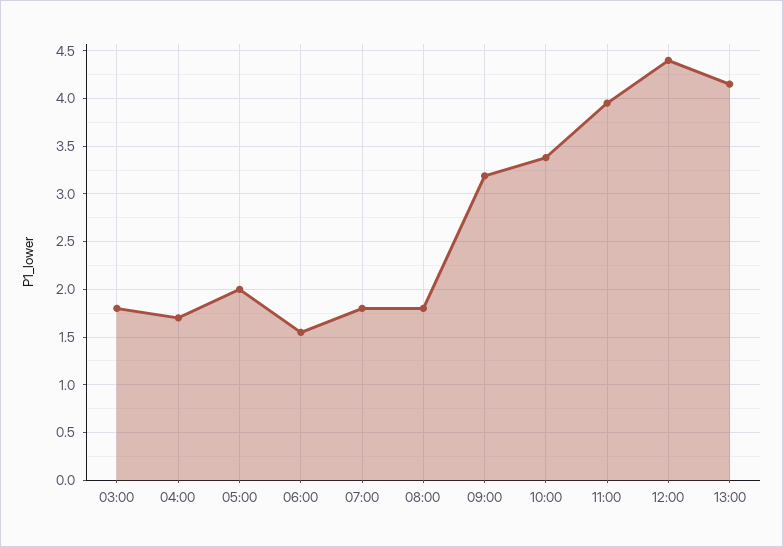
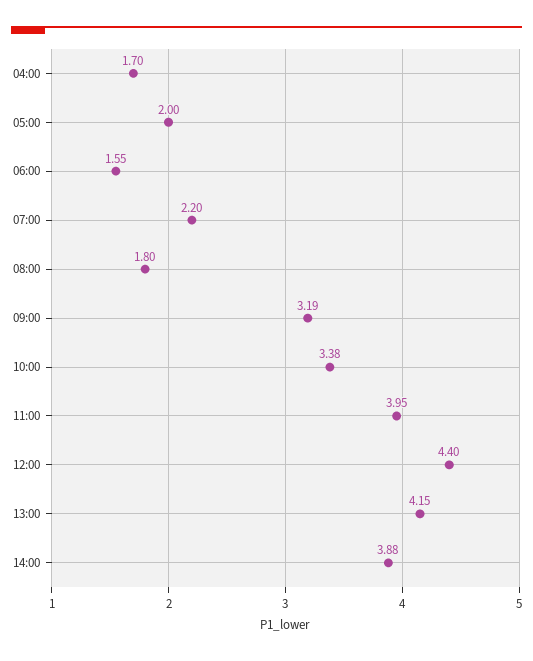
03:00: 1.8 -> none
07:00: 1.8 -> 2.2
14:00: none -> 3.88

